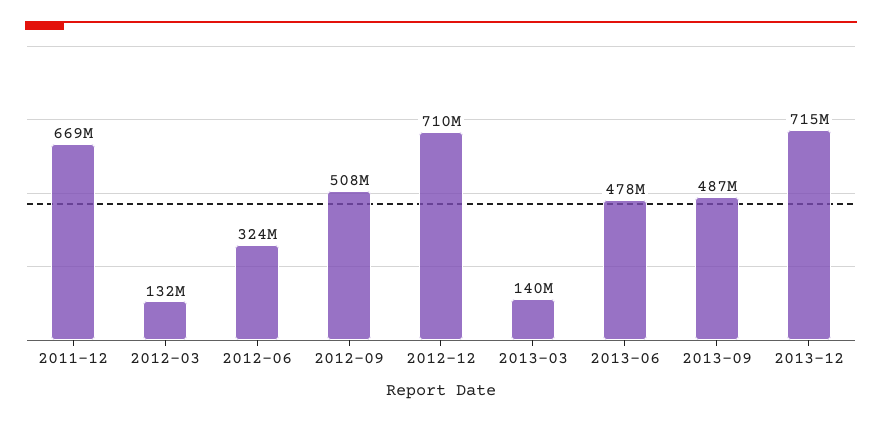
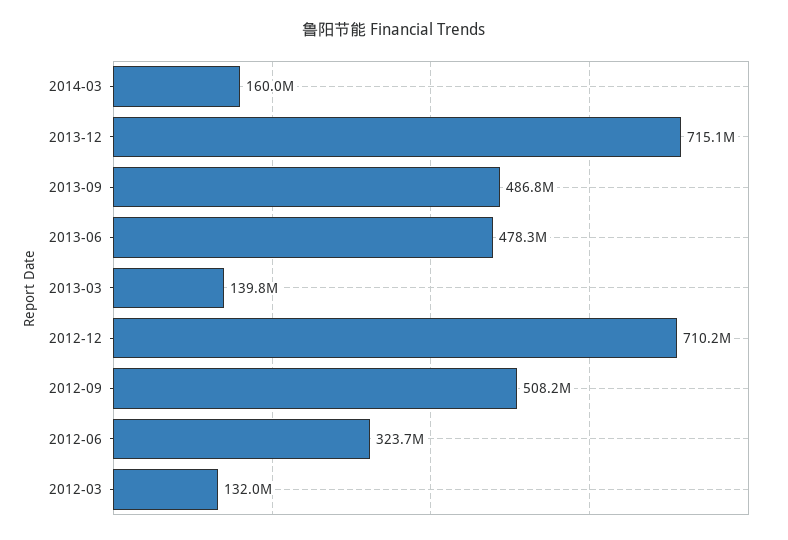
2011-12: 669000000 -> none
2014-03: none -> 160000000

